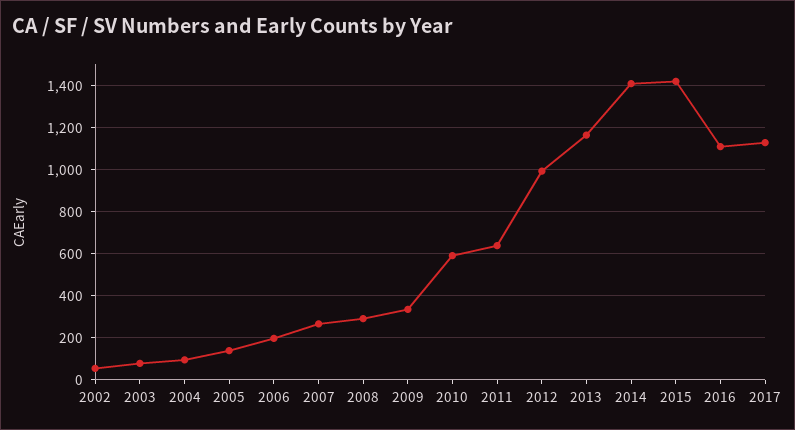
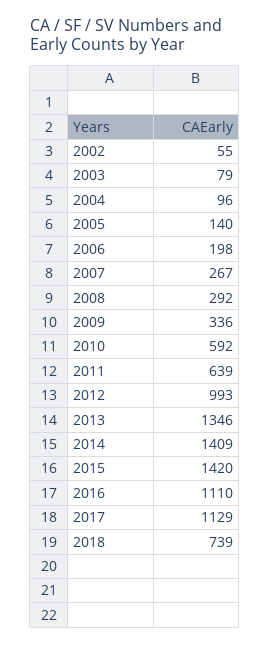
2013: 1150 -> 1346
2018: none -> 739

